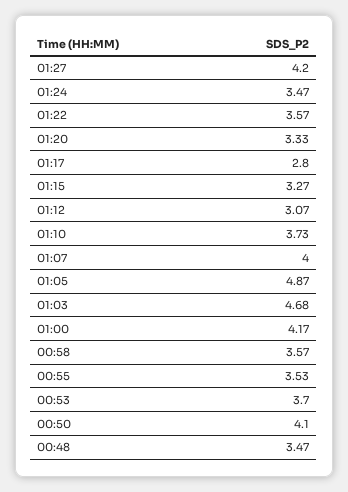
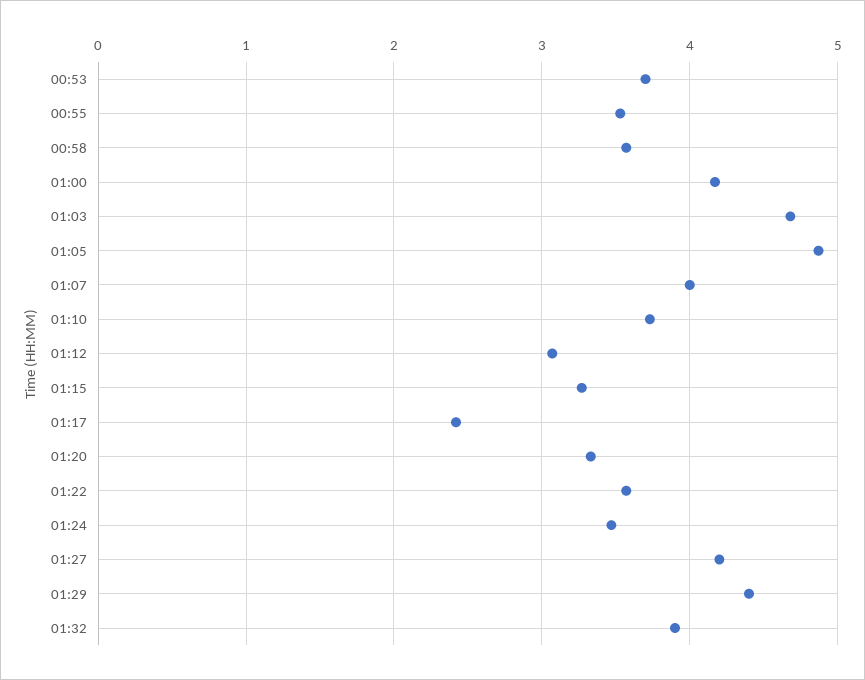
01:17: 2.8 -> 2.4
00:50: 4.1 -> none
00:48: 3.47 -> none
01:29: none -> 4.4
01:32: none -> 3.9

